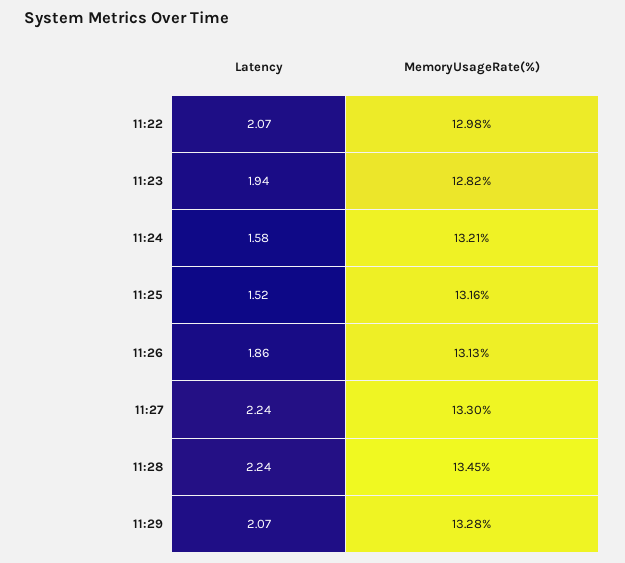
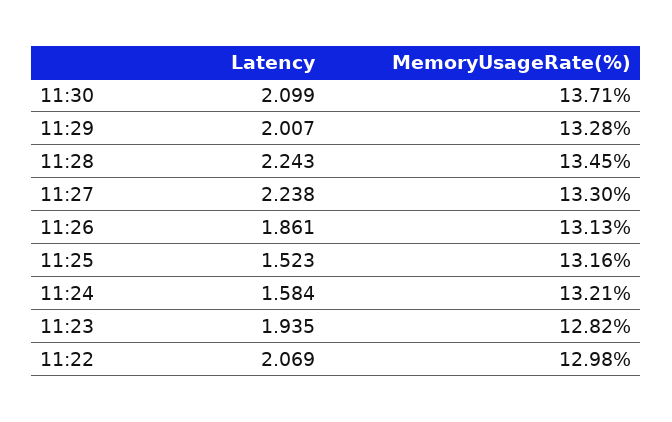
Latency, 11:29: 2.07 -> 2.007
Latency, 11:30: none -> 2.099
MemoryUsageRate(%), 11:30: none -> 13.71

